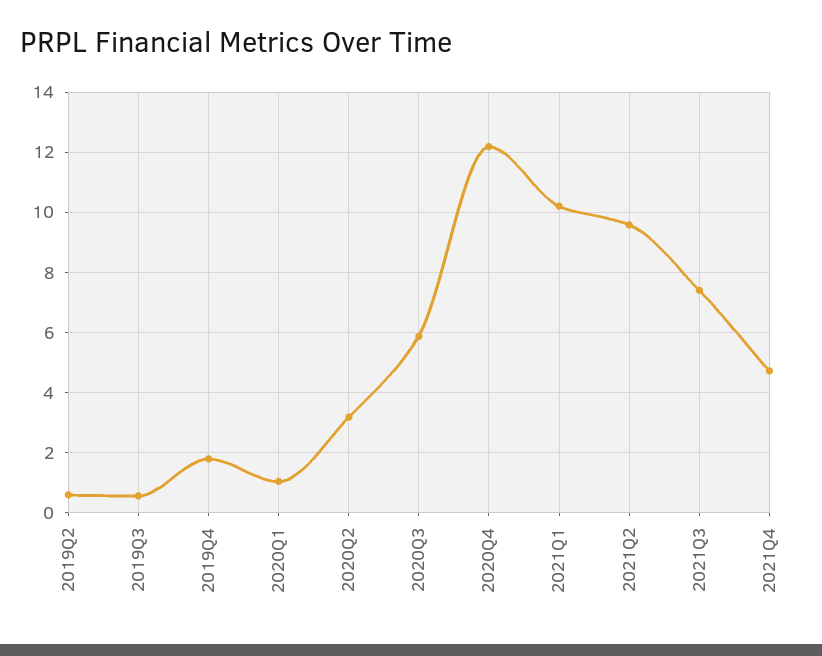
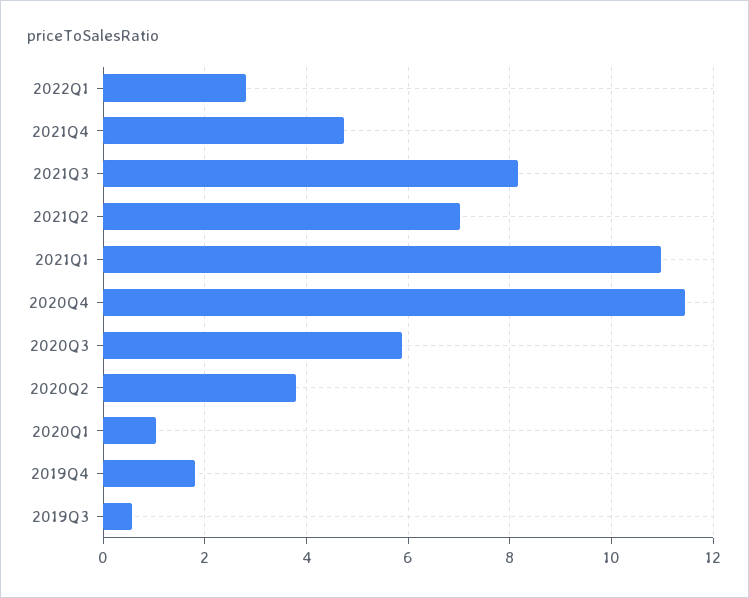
2019Q2: 0.6 -> none
2020Q2: 3.2 -> 3.8
2020Q4: 12.2 -> 11.4
2021Q1: 10.2 -> 11
2021Q2: 9.6 -> 7
2021Q3: 7.4 -> 8.2
2022Q1: none -> 2.8

